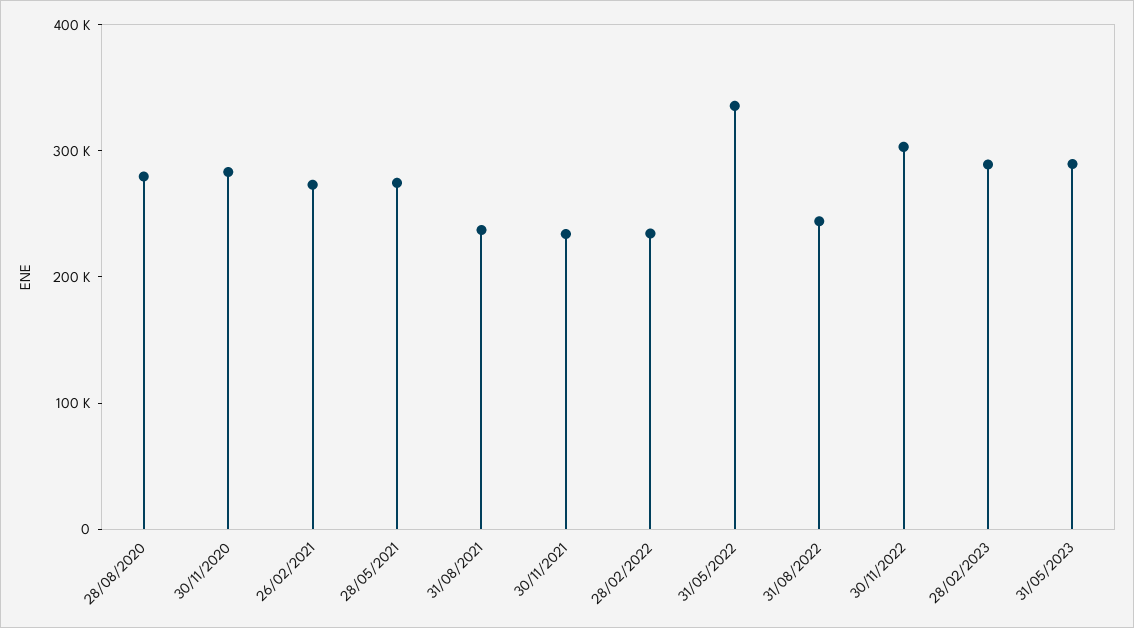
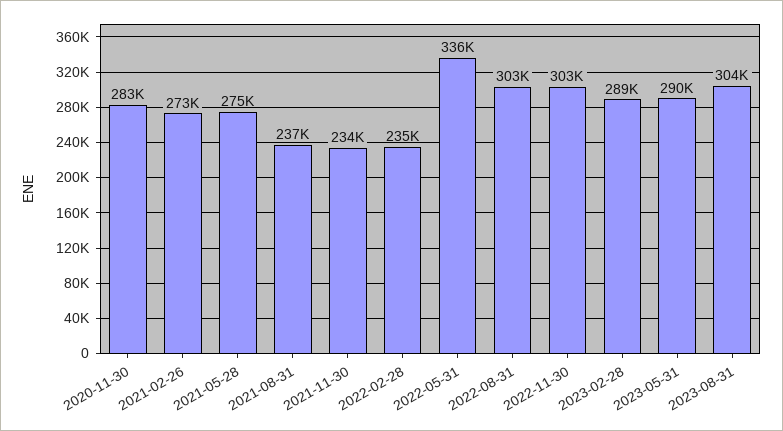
28/08/2020: 280000 -> none
31/08/2022: 240000 -> 303000
2023-08-31: none -> 304000

